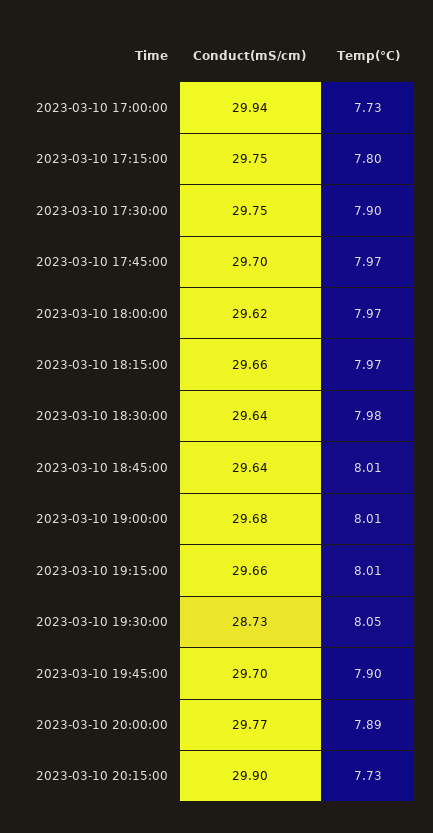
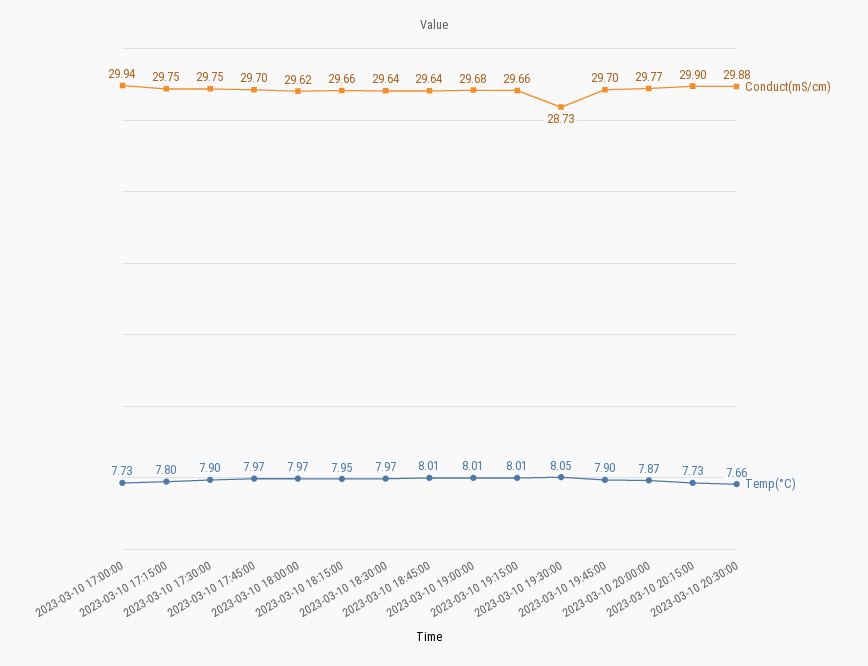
Temp(°C), 2023-03-10 18:15:00: 7.97 -> 7.95
Temp(°C), 2023-03-10 18:30:00: 7.98 -> 7.97
Temp(°C), 2023-03-10 20:00:00: 7.89 -> 7.87
Conduct(mS/cm), 2023-03-10 20:30:00: none -> 29.88
Temp(°C), 2023-03-10 20:30:00: none -> 7.66

